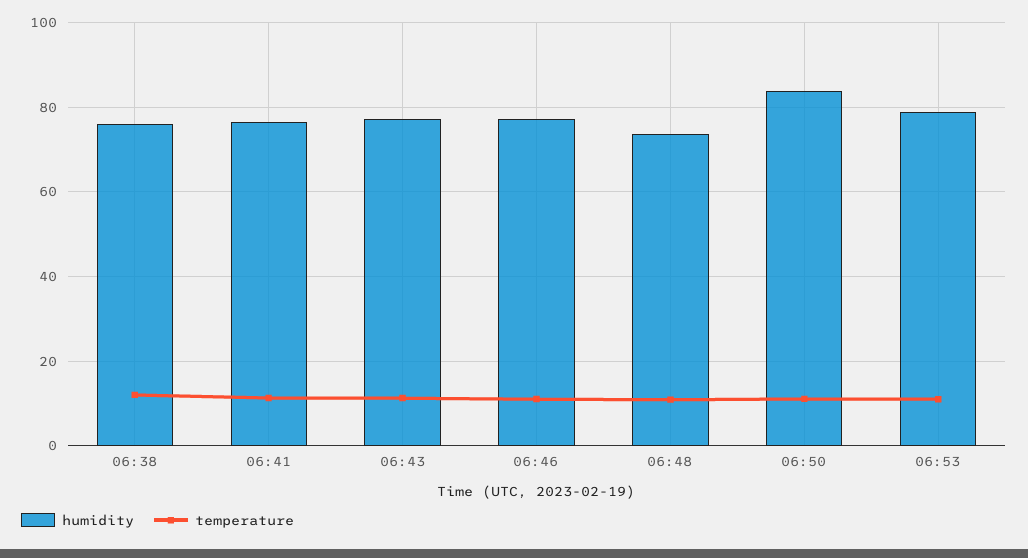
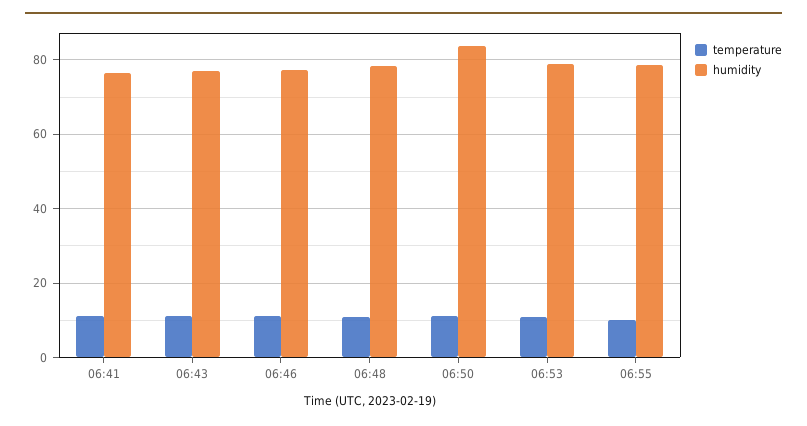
humidity, 06:38: 76 -> none
temperature, 06:38: 12 -> none
humidity, 06:48: 74 -> 78
temperature, 06:55: none -> 10
humidity, 06:55: none -> 78

